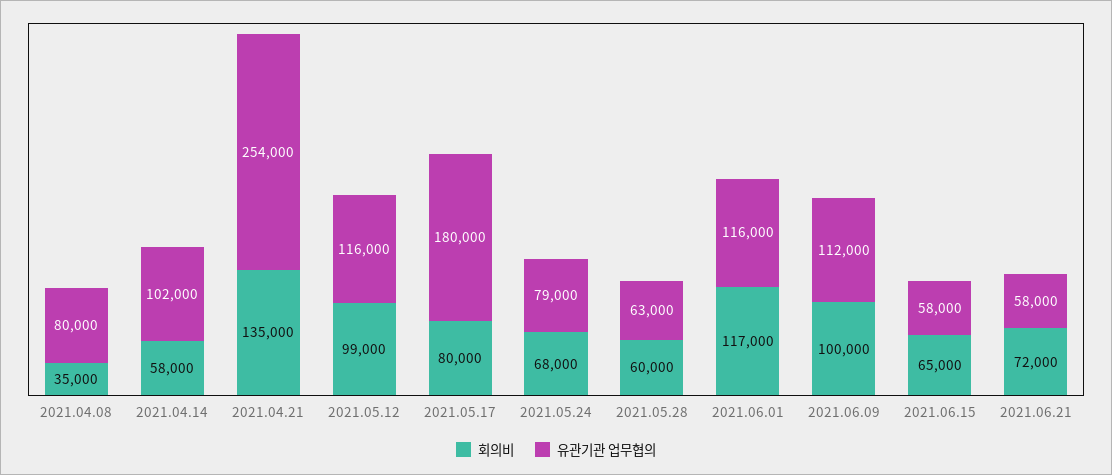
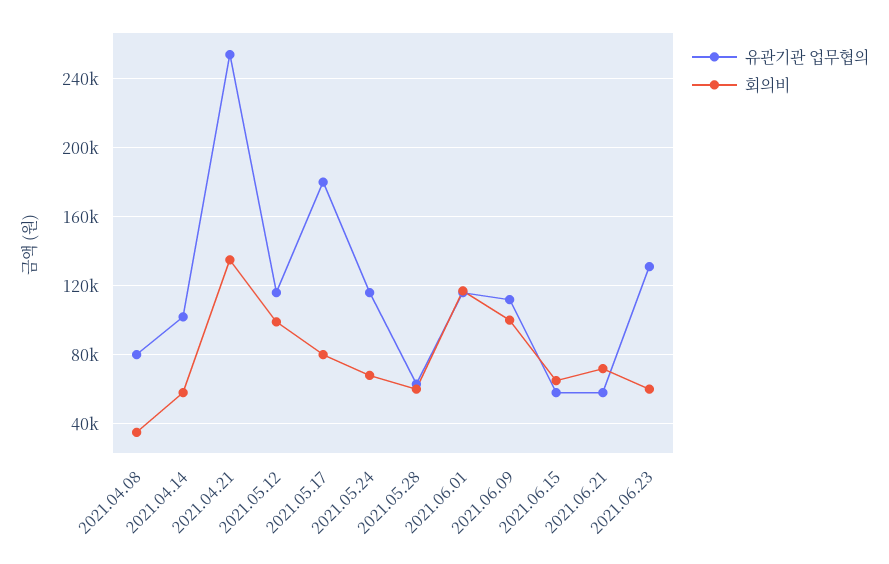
유관기관 업무협의, 2021.05.24: 79000 -> 115000
유관기관 업무협의, 2021.06.23: none -> 130000
회의비, 2021.06.23: none -> 60000

